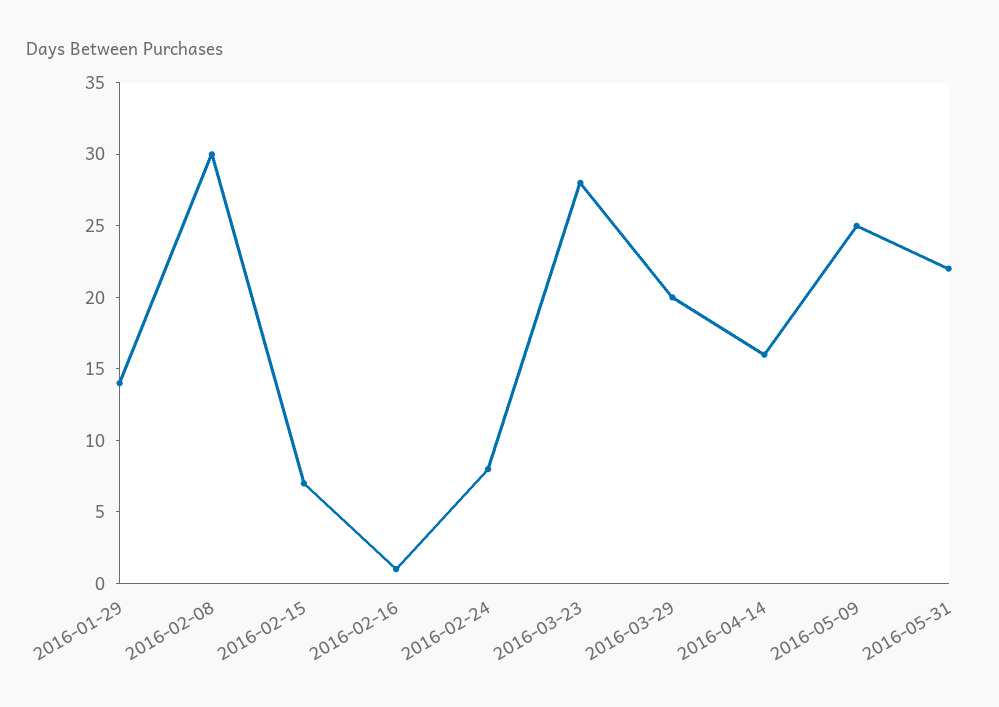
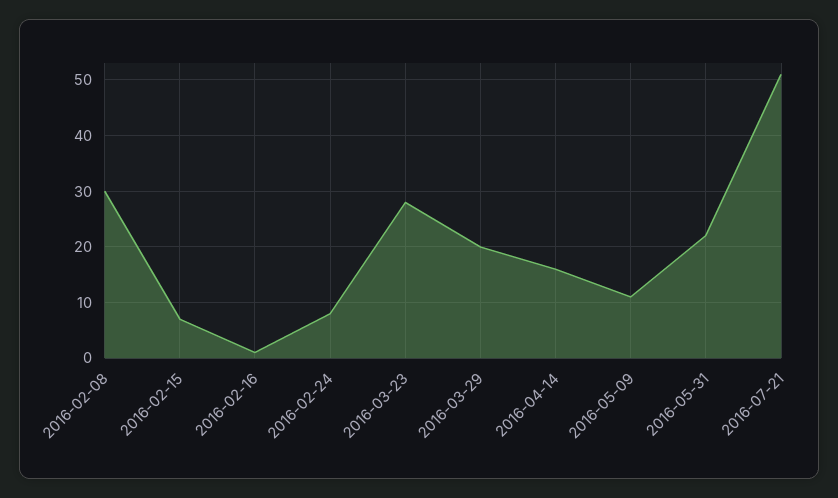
2016-01-29: 14 -> none
2016-05-09: 25 -> 10
2016-07-21: none -> 50

